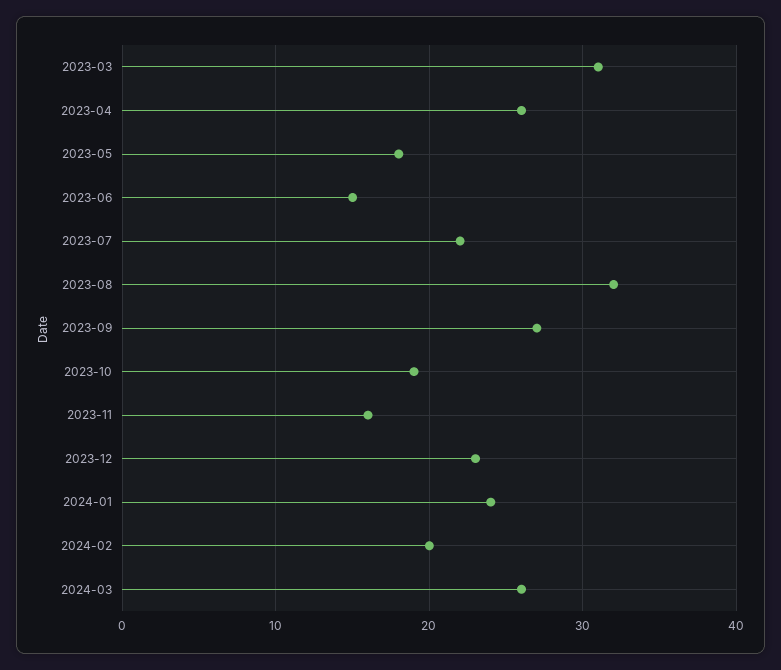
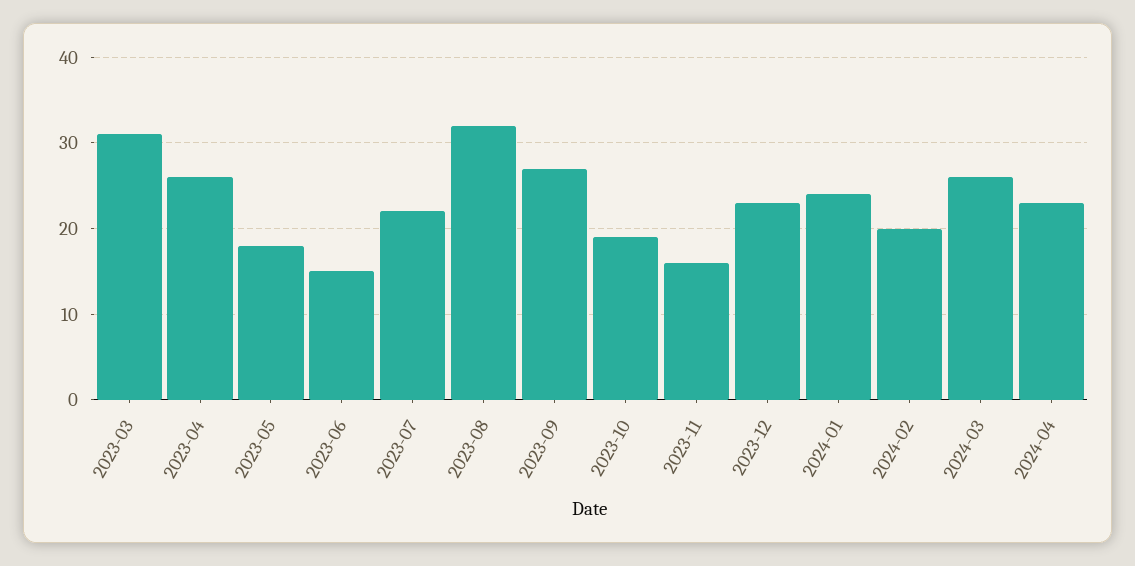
2024-04: none -> 23

